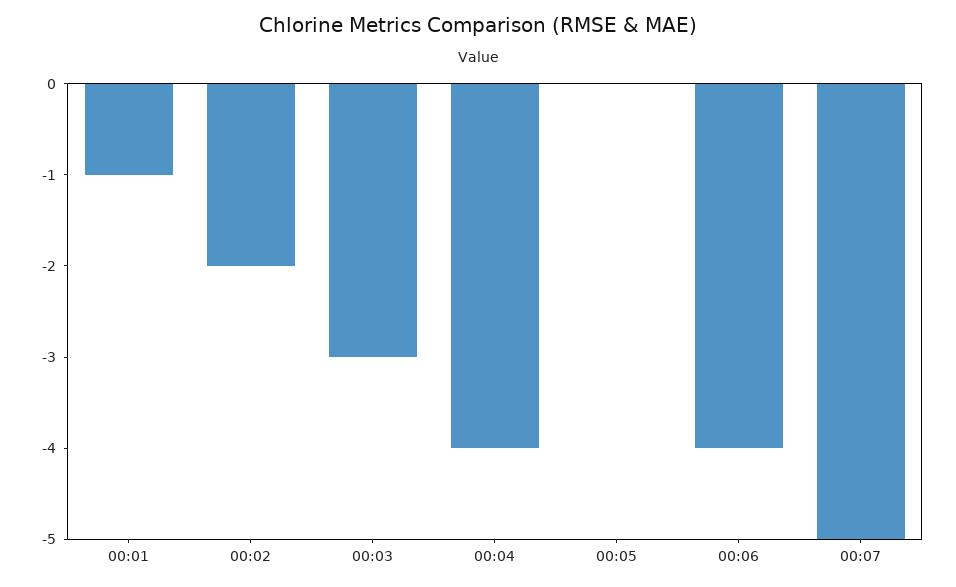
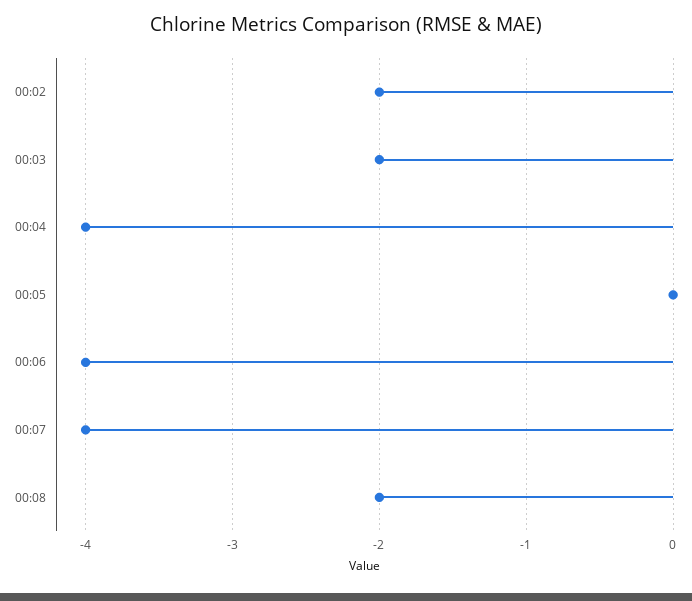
00:01: -1 -> none
00:03: -3 -> -2
00:07: -5 -> -4
00:08: none -> -2

